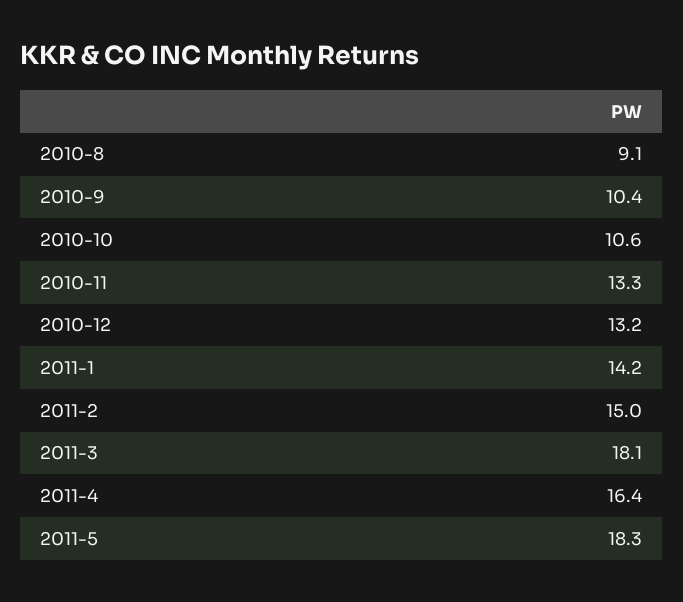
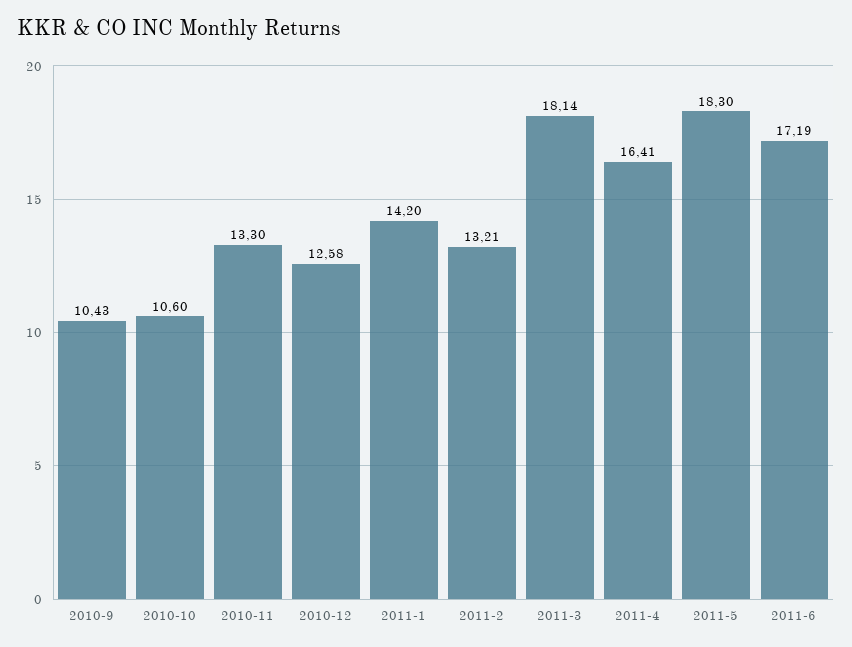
2010-8: 9.1 -> none
2010-12: 13.2 -> 12.58
2011-2: 15 -> 13.21
2011-6: none -> 17.19

